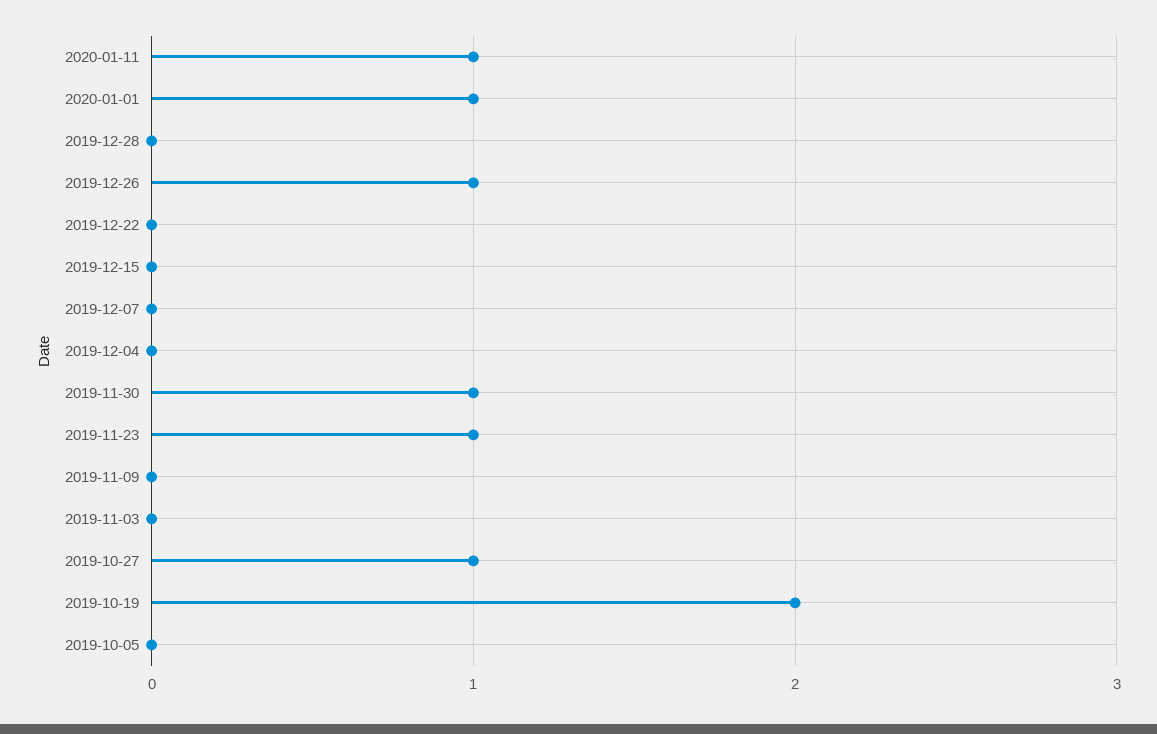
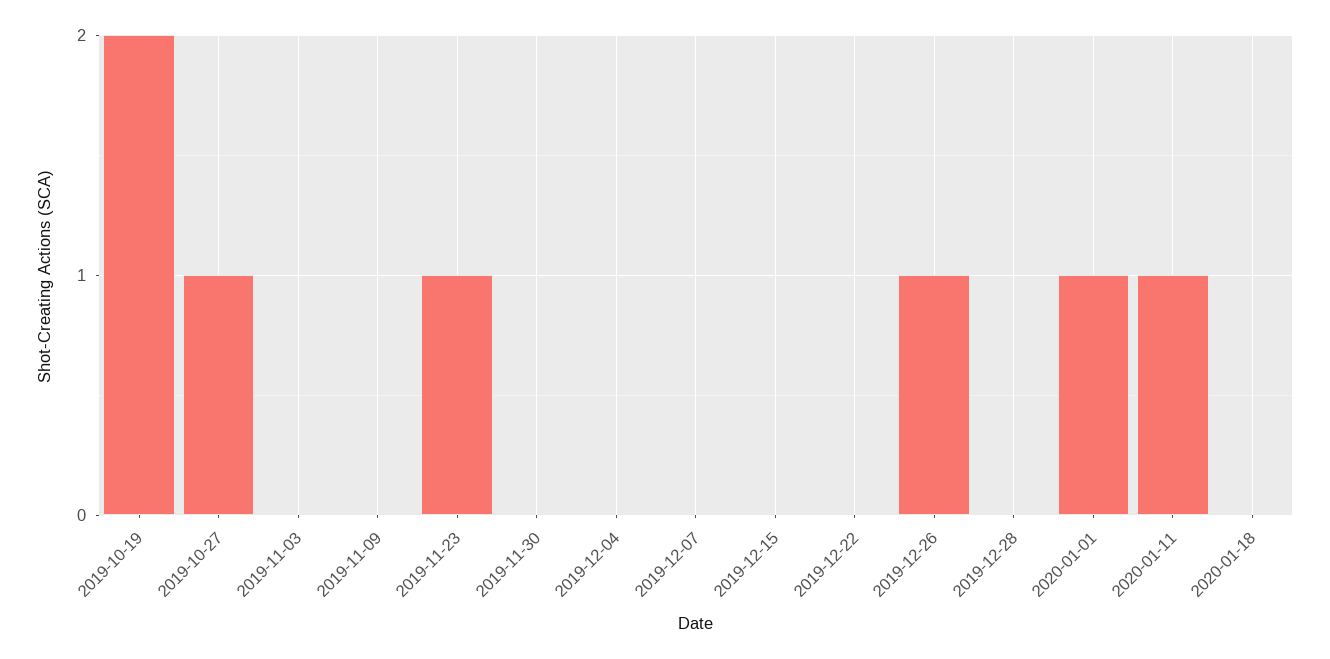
2019-11-30: 1 -> 0
2019-10-05: 0 -> none
2020-01-18: none -> 0

